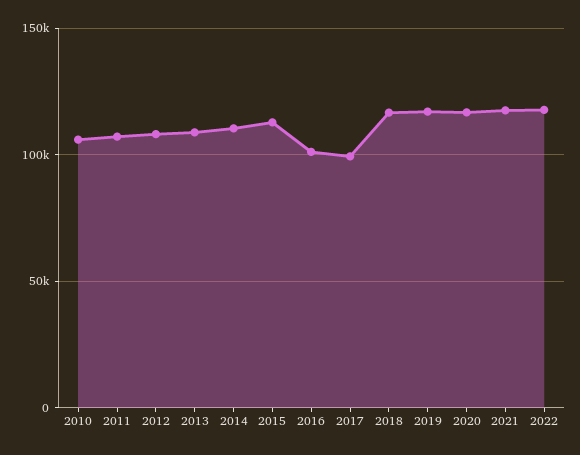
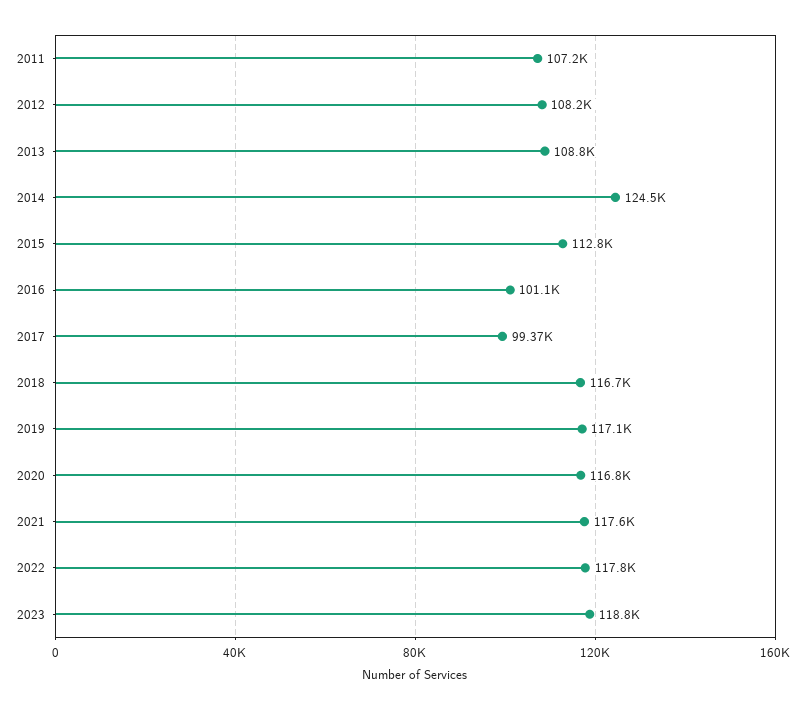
2010: 105000 -> none
2014: 110000 -> 124500
2023: none -> 118800

